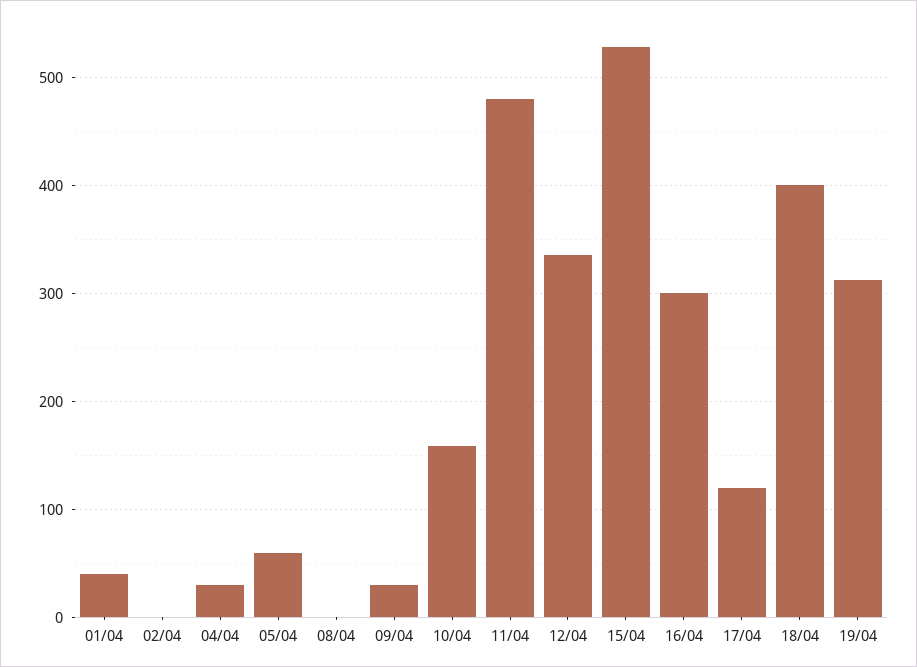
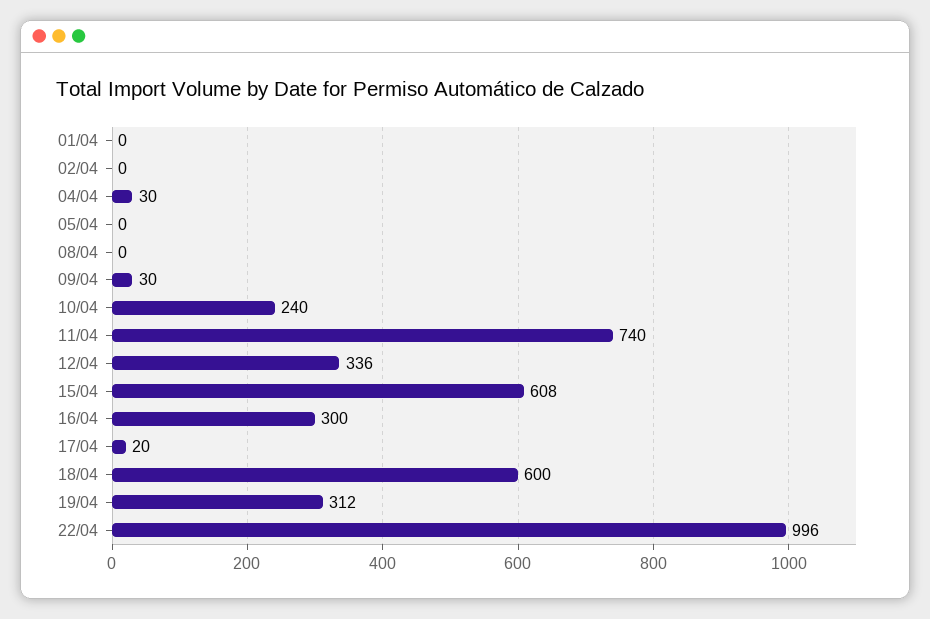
01/04: 40 -> 0
05/04: 60 -> 0
10/04: 160 -> 240
11/04: 480 -> 740
15/04: 530 -> 608
17/04: 120 -> 20
18/04: 400 -> 600
22/04: none -> 996

